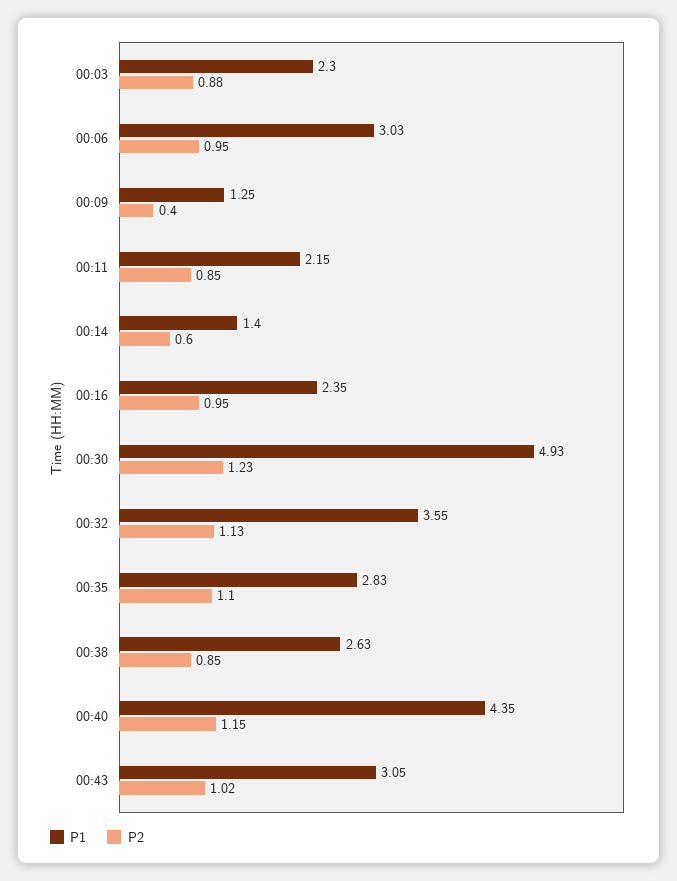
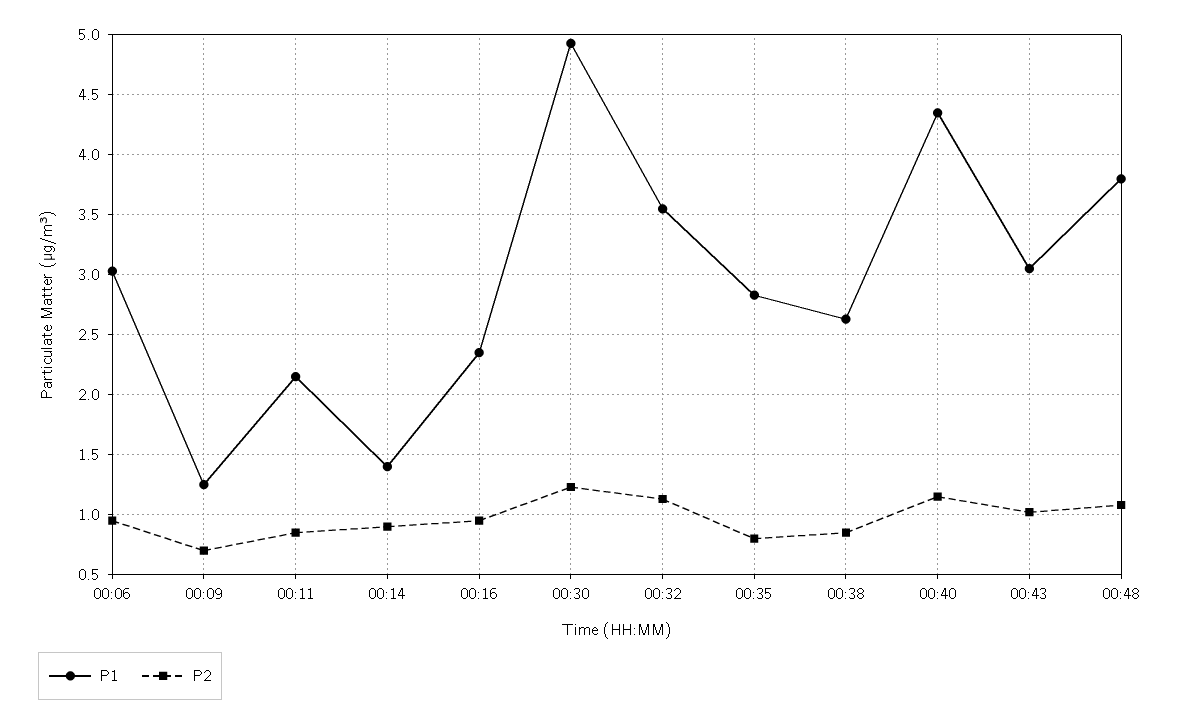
P1, 00:03: 2.3 -> none
P2, 00:03: 0.88 -> none
P2, 00:09: 0.4 -> 0.7
P2, 00:14: 0.6 -> 0.9
P2, 00:35: 1.1 -> 0.8
P1, 00:48: none -> 3.8
P2, 00:48: none -> 1.1

